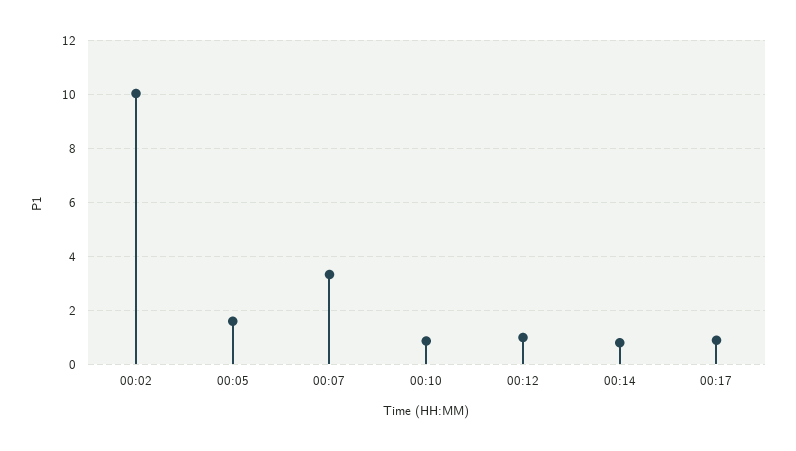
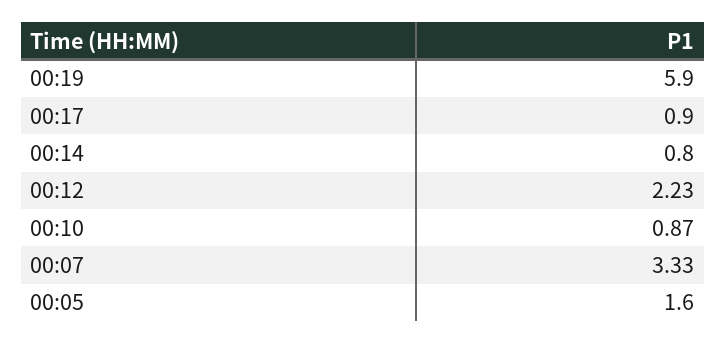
00:02: 10 -> none
00:12: 1 -> 2.23
00:19: none -> 5.9

